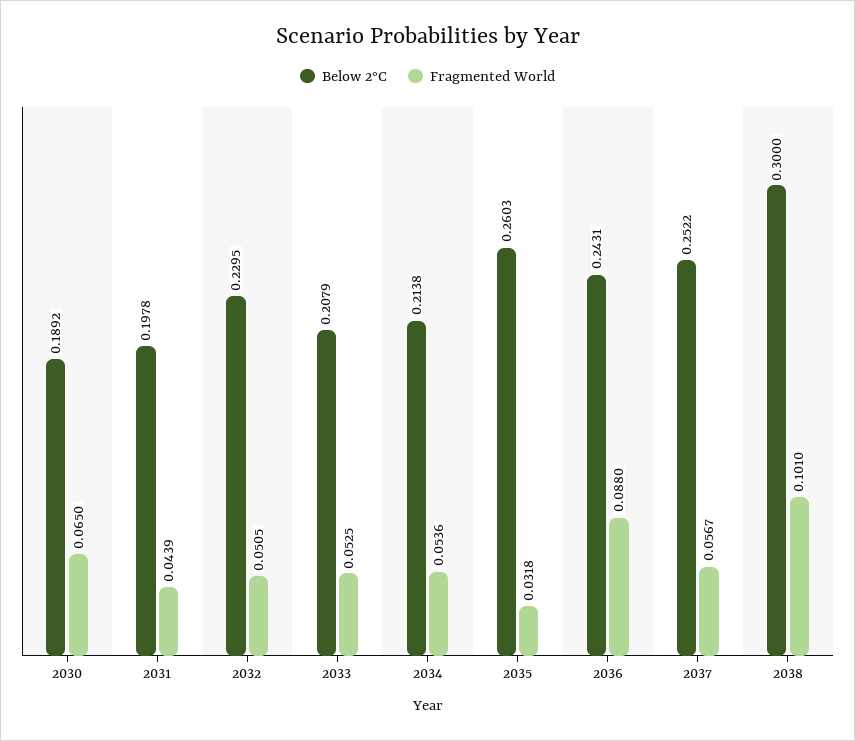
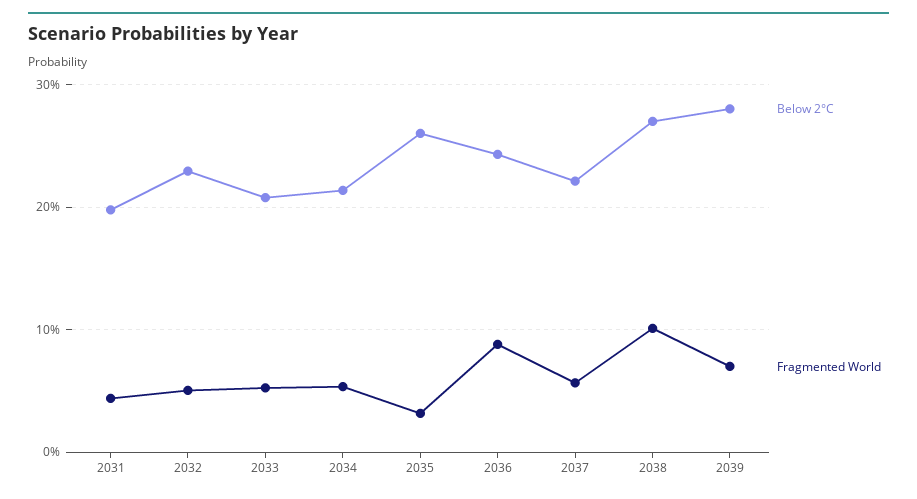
Below 2°C, 2030: 0.1892 -> none
Fragmented World, 2030: 0.065 -> none
Below 2°C, 2037: 0.2522 -> 0.22
Below 2°C, 2038: 0.3 -> 0.27
Below 2°C, 2039: none -> 0.28
Fragmented World, 2039: none -> 0.07

